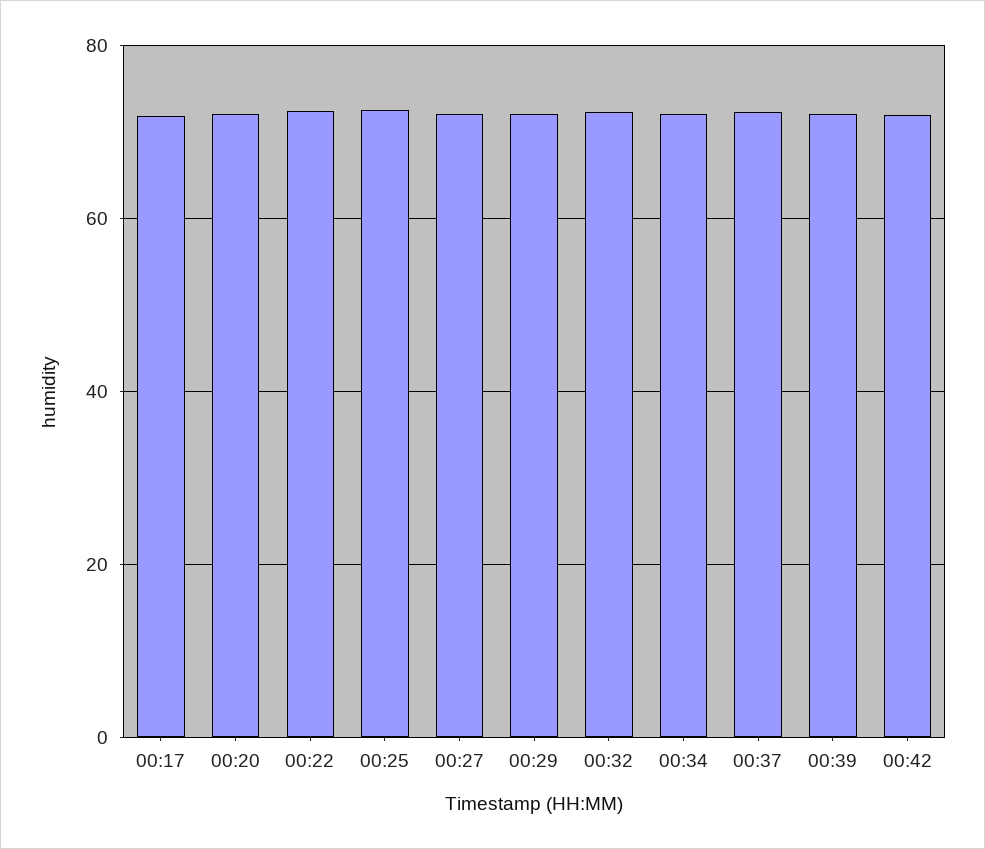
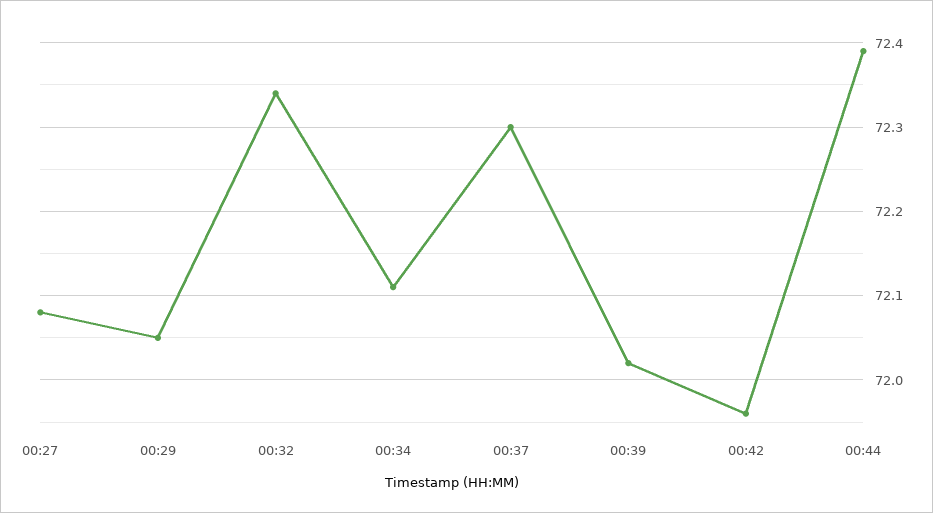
00:17: 72 -> none
00:20: 72 -> none
00:22: 72 -> none
00:25: 72 -> none
00:44: none -> 72.39

